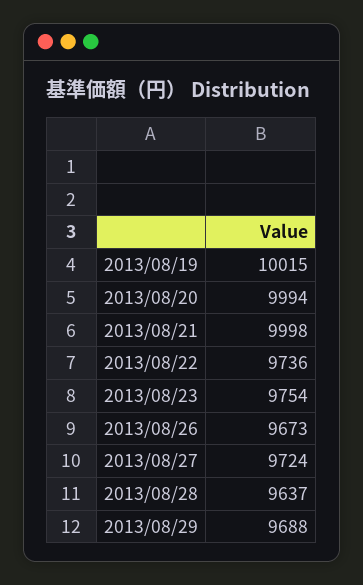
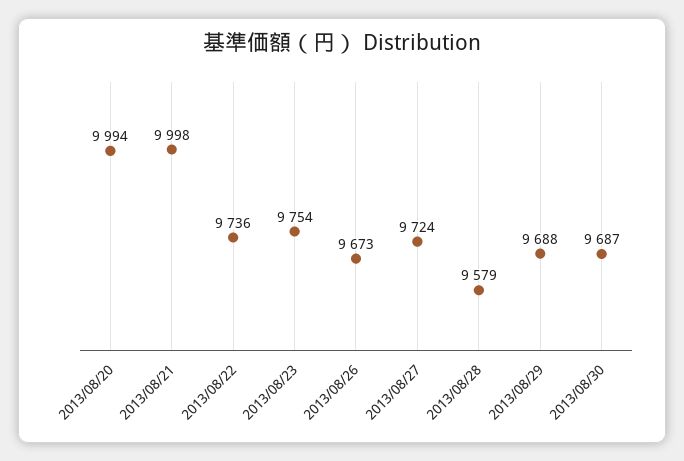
2013/08/19: 10015 -> none
2013/08/28: 9637 -> 9579
2013/08/30: none -> 9687

